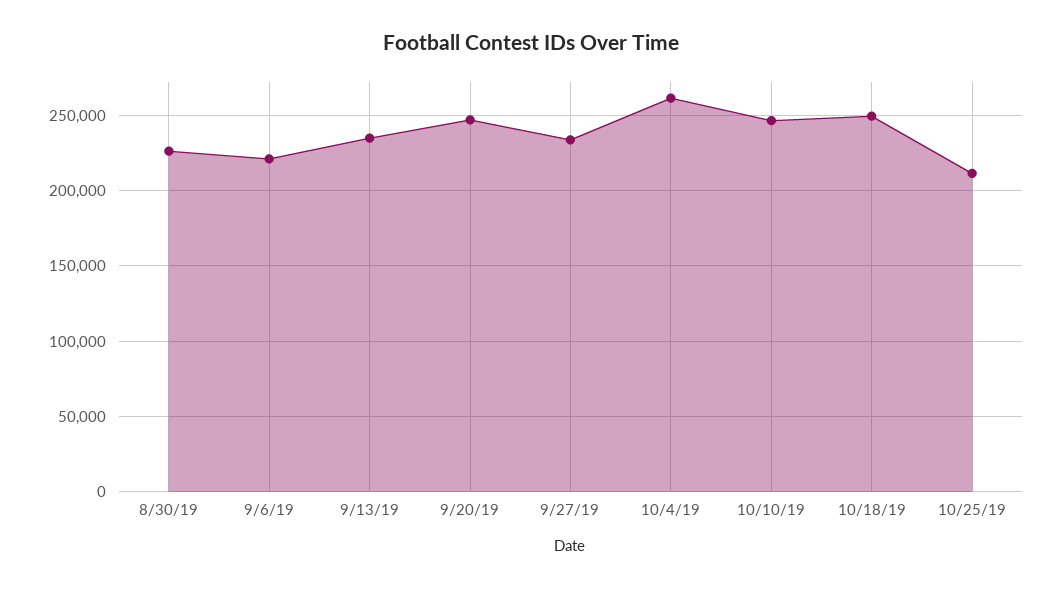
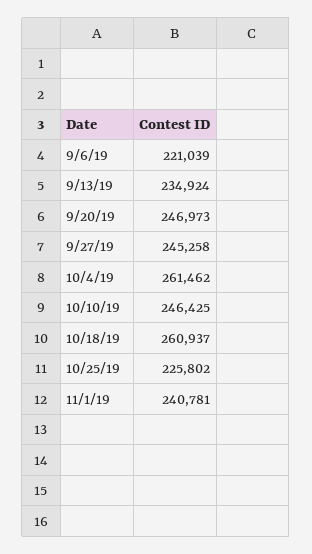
8/30/19: 225000 -> none
9/27/19: 235000 -> 245258
10/18/19: 250000 -> 260937
10/25/19: 210000 -> 225802
11/1/19: none -> 240781

